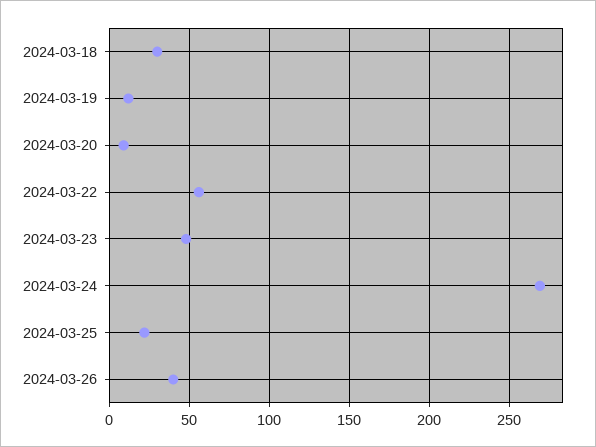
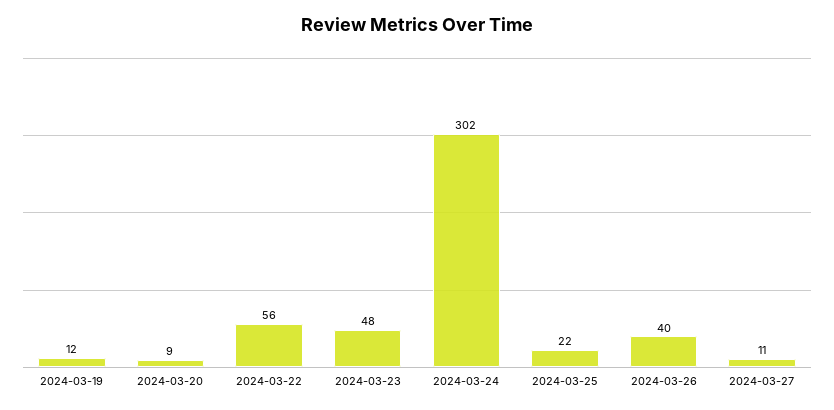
2024-03-18: 30 -> none
2024-03-24: 270 -> 302
2024-03-27: none -> 11

